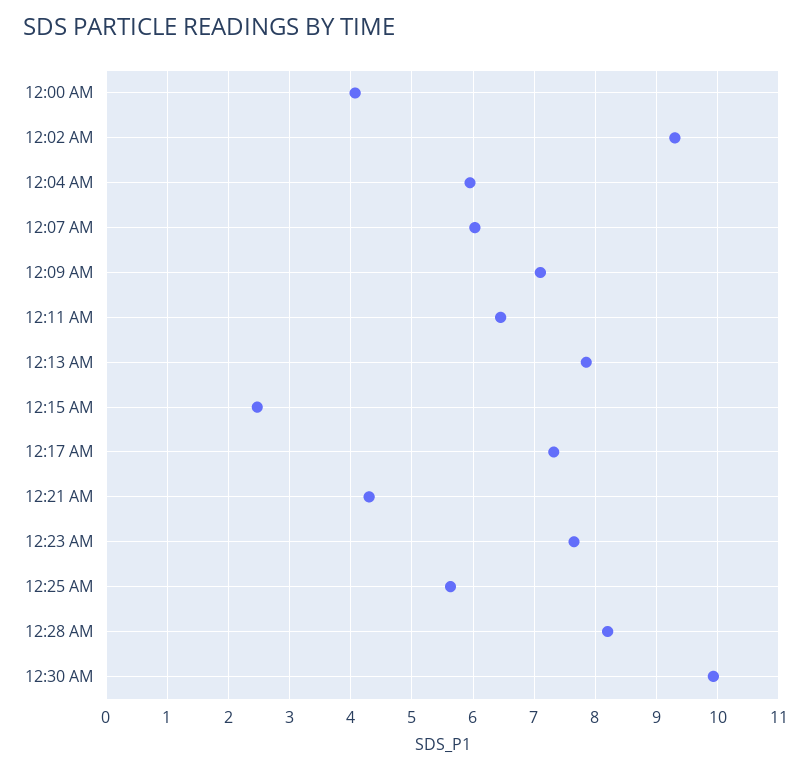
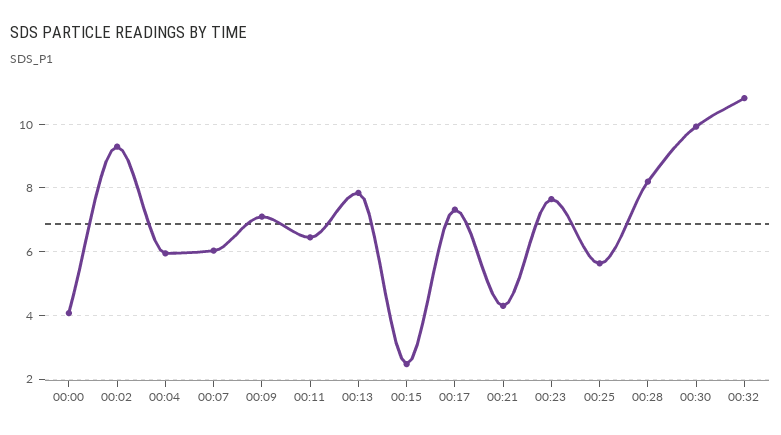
00:32: none -> 10.8

